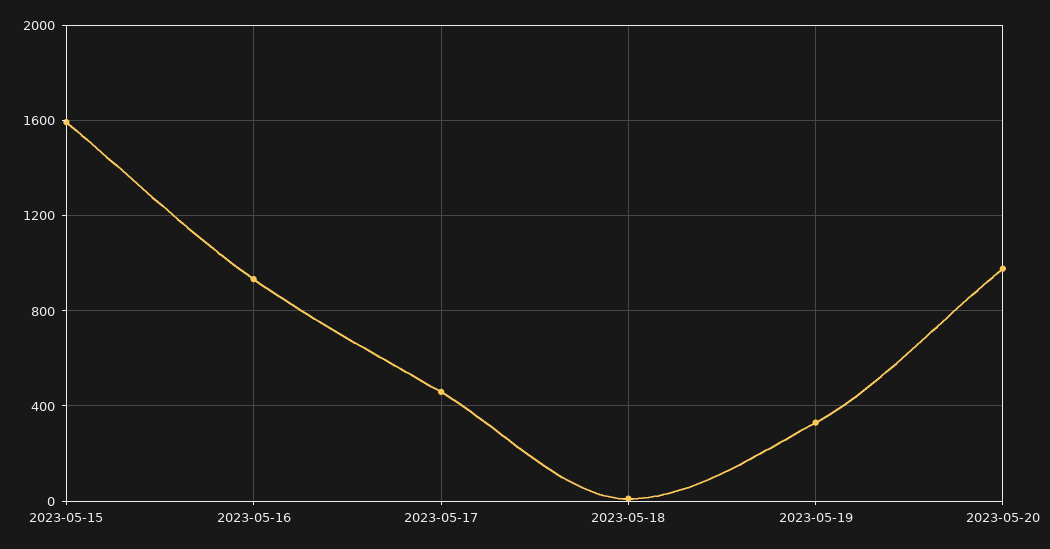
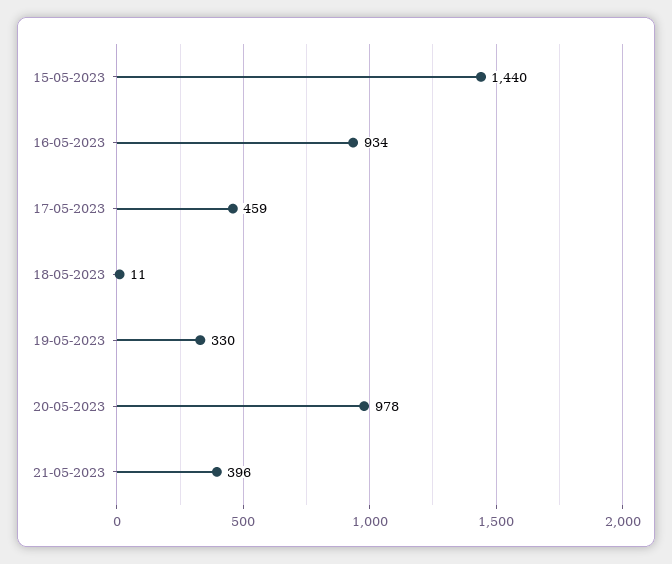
2023-05-15: 1600 -> 1440
21-05-2023: none -> 396

